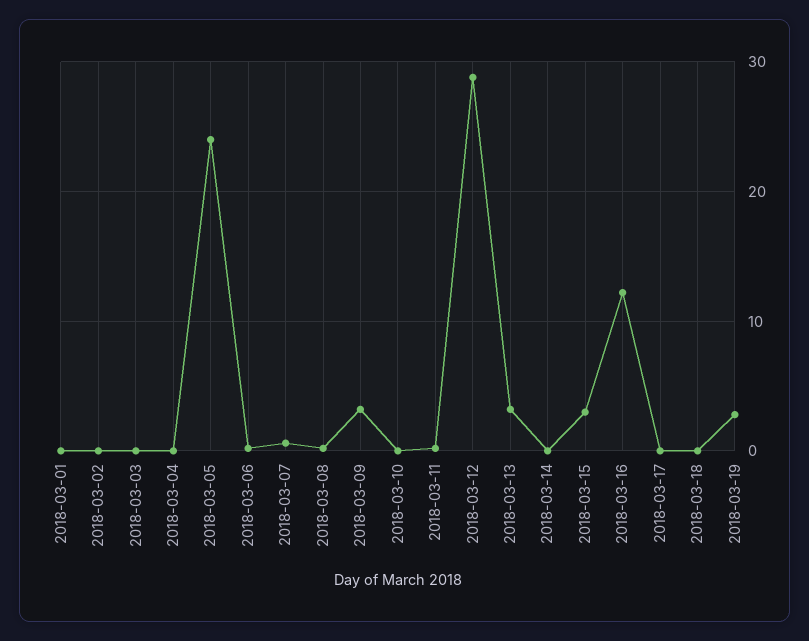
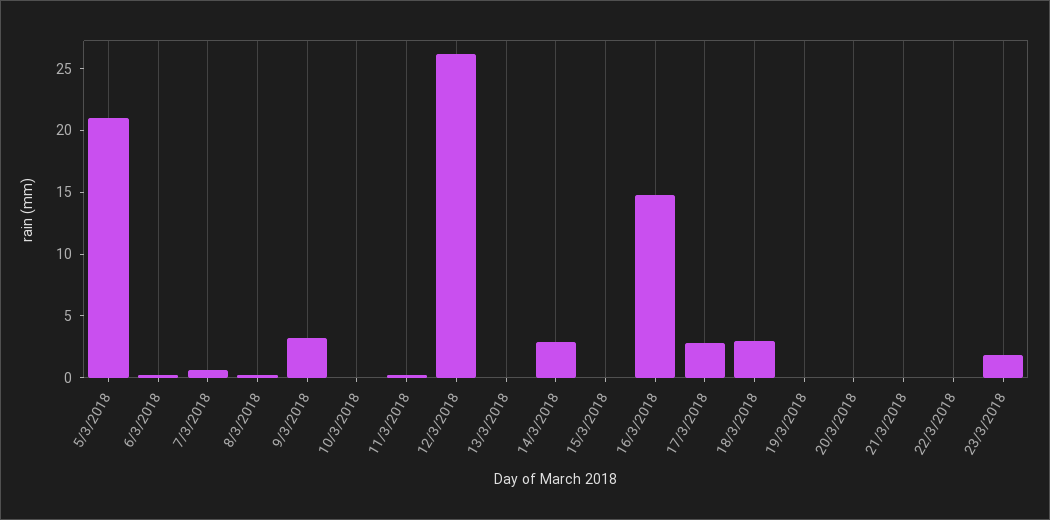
2018-03-01: 0 -> none
2018-03-02: 0 -> none
2018-03-03: 0 -> none
2018-03-04: 0 -> none
2018-03-05: 24 -> 21
2018-03-12: 29 -> 26
2018-03-13: 3 -> 0
2018-03-14: 0 -> 3
2018-03-15: 3 -> 0
2018-03-16: 12 -> 15
2018-03-17: 0 -> 3
2018-03-18: 0 -> 3
2018-03-19: 3 -> 0
20/3/2018: none -> 0
21/3/2018: none -> 0
22/3/2018: none -> 0
23/3/2018: none -> 2

